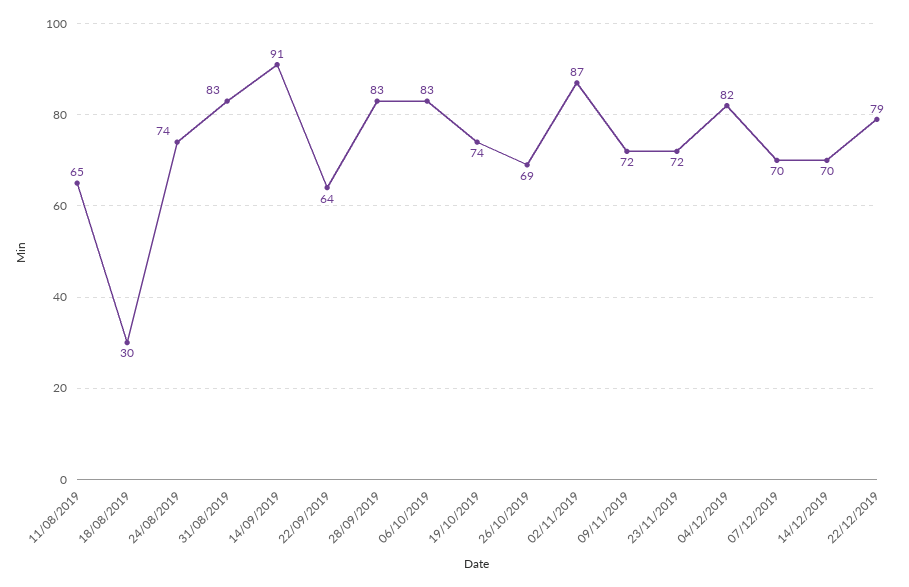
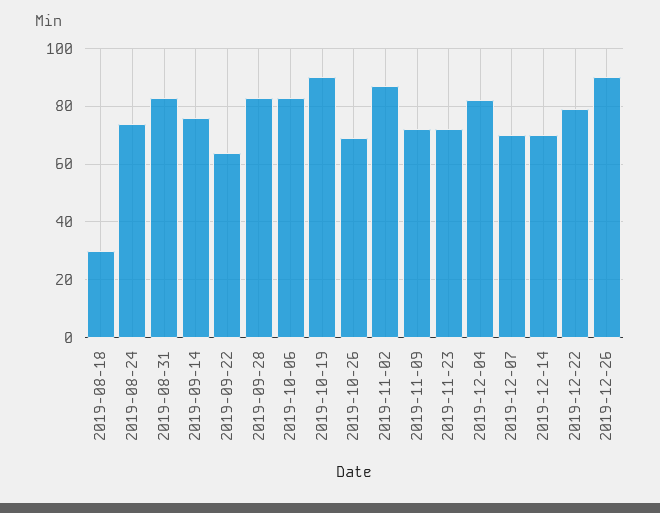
11/08/2019: 65 -> none
14/09/2019: 91 -> 75
19/10/2019: 74 -> 90
2019-12-26: none -> 90

